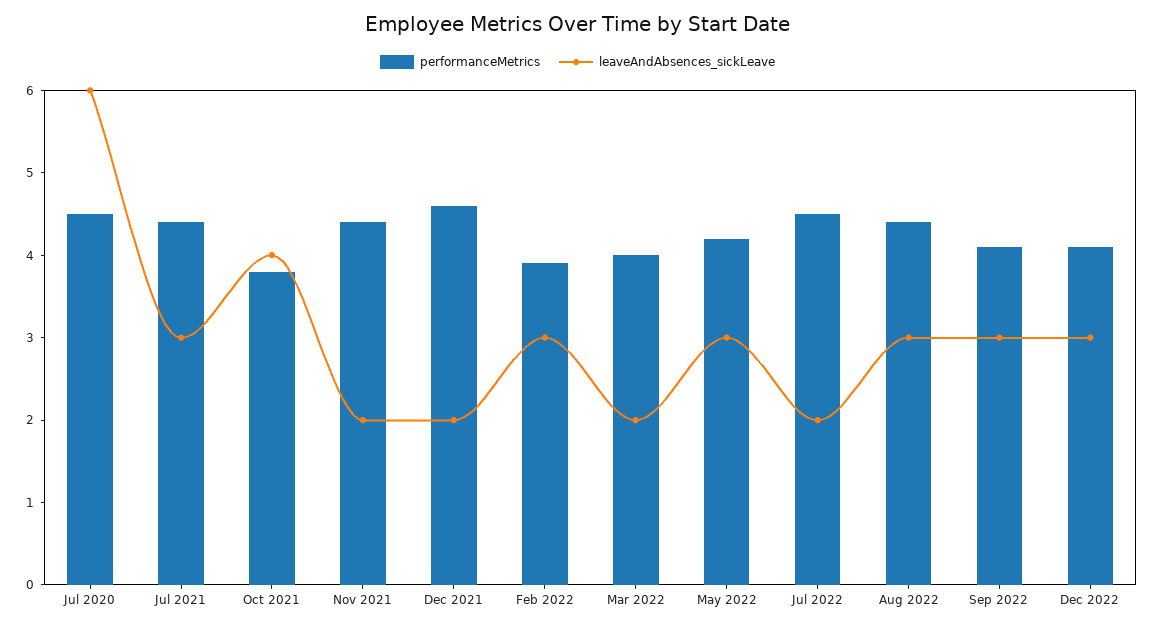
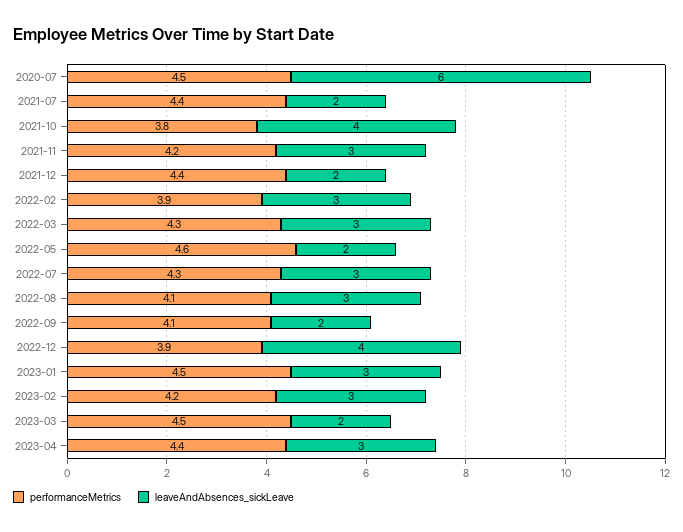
leaveAndAbsences_sickLeave, Jul 2021: 3 -> 2
performanceMetrics, Nov 2021: 4.4 -> 4.2
leaveAndAbsences_sickLeave, Nov 2021: 2 -> 3
performanceMetrics, Dec 2021: 4.6 -> 4.4
performanceMetrics, Mar 2022: 4 -> 4.3
leaveAndAbsences_sickLeave, Mar 2022: 2 -> 3
performanceMetrics, May 2022: 4.2 -> 4.6
leaveAndAbsences_sickLeave, May 2022: 3 -> 2
performanceMetrics, Jul 2022: 4.5 -> 4.3
leaveAndAbsences_sickLeave, Jul 2022: 2 -> 3
performanceMetrics, Aug 2022: 4.4 -> 4.1
leaveAndAbsences_sickLeave, Sep 2022: 3 -> 2
performanceMetrics, Dec 2022: 4.1 -> 3.9
leaveAndAbsences_sickLeave, Dec 2022: 3 -> 4
performanceMetrics, 2023-01: none -> 4.5
leaveAndAbsences_sickLeave, 2023-01: none -> 3
performanceMetrics, 2023-02: none -> 4.2
leaveAndAbsences_sickLeave, 2023-02: none -> 3
performanceMetrics, 2023-03: none -> 4.5
leaveAndAbsences_sickLeave, 2023-03: none -> 2
performanceMetrics, 2023-04: none -> 4.4
leaveAndAbsences_sickLeave, 2023-04: none -> 3

